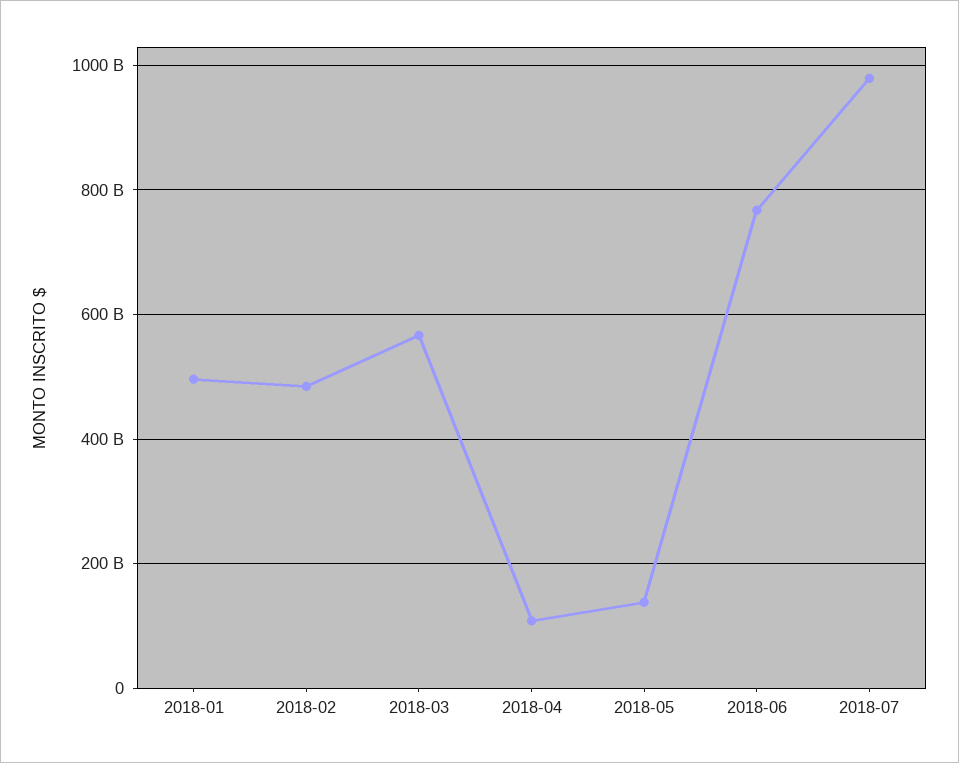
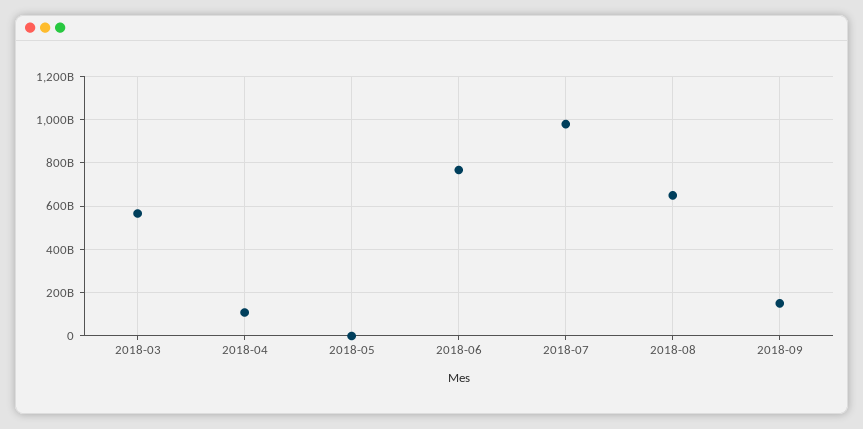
2018-01: 500000000000 -> none
2018-02: 480000000000 -> none
2018-05: 140000000000 -> 0
2018-08: none -> 650000000000
2018-09: none -> 150000000000

